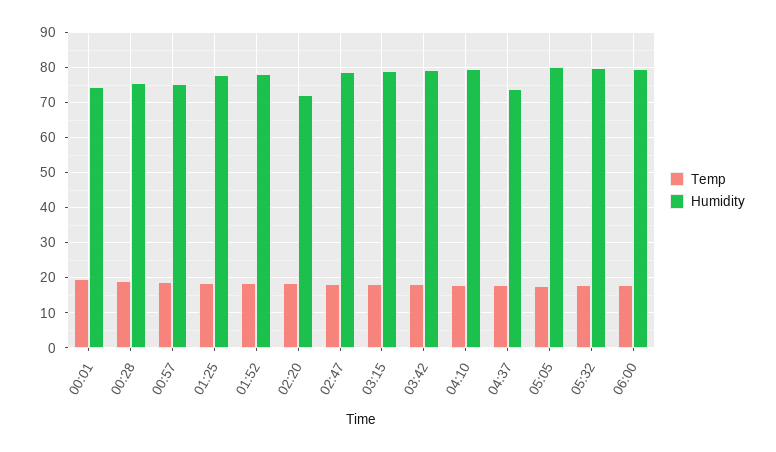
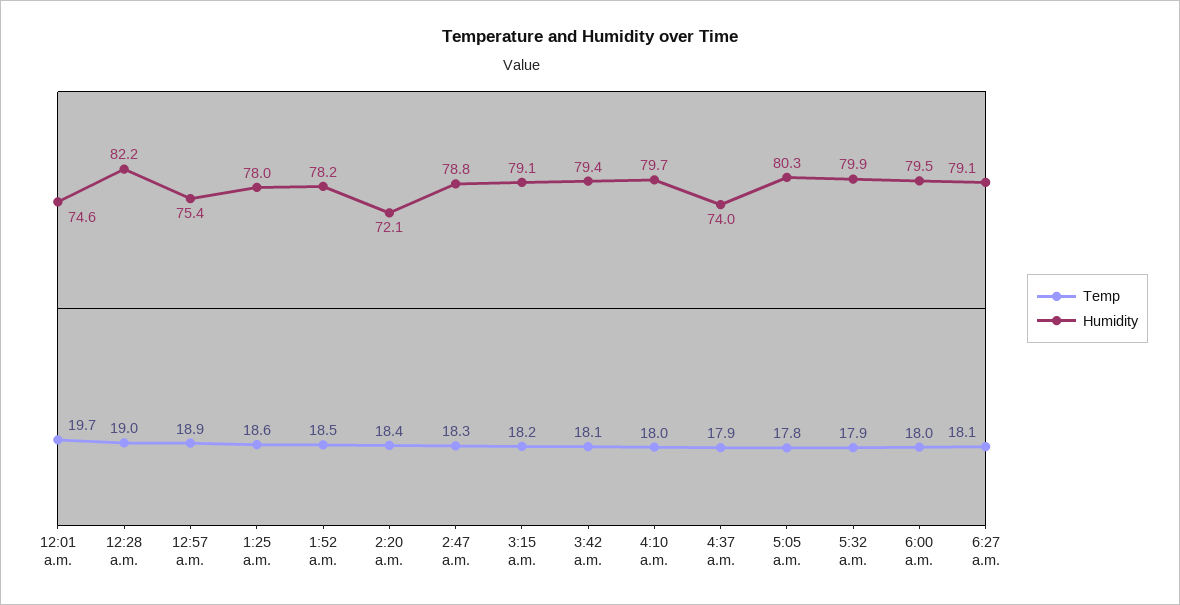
Humidity, 00:28: 76 -> 82.2
Temp, 6:27 a.m.: none -> 18.1
Humidity, 6:27 a.m.: none -> 79.1

